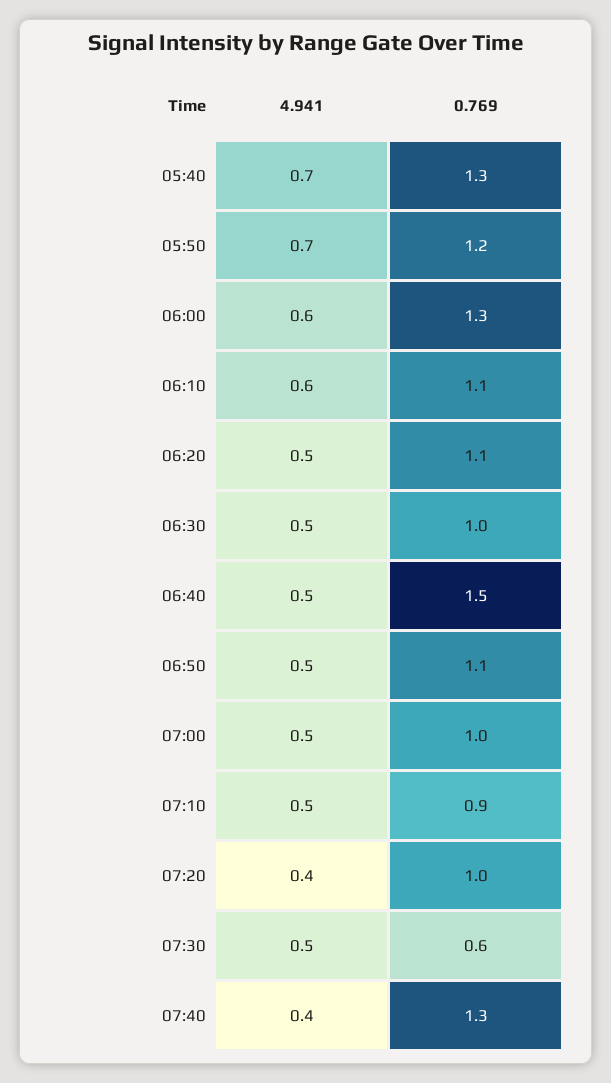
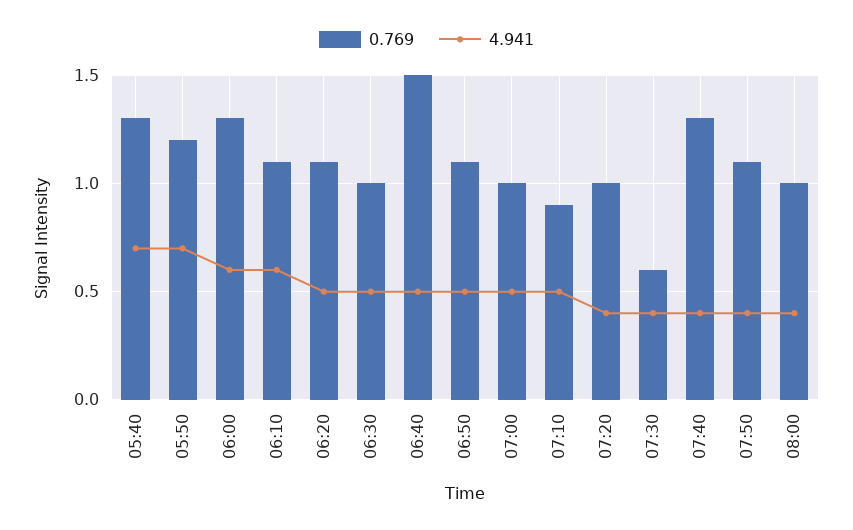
4.941, 07:30: 0.5 -> 0.4
0.769, 07:50: none -> 1.1
4.941, 07:50: none -> 0.4
0.769, 08:00: none -> 1
4.941, 08:00: none -> 0.4

